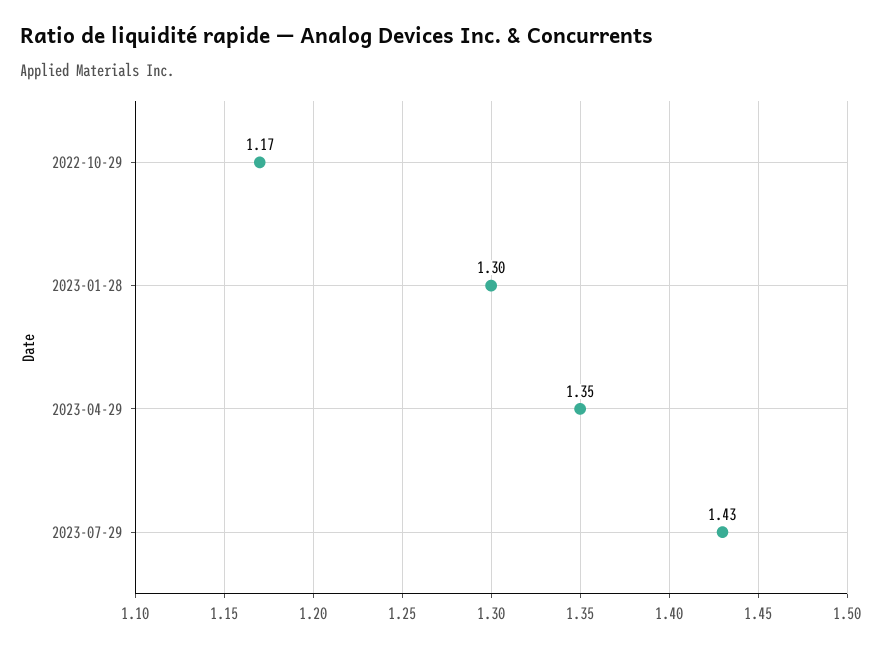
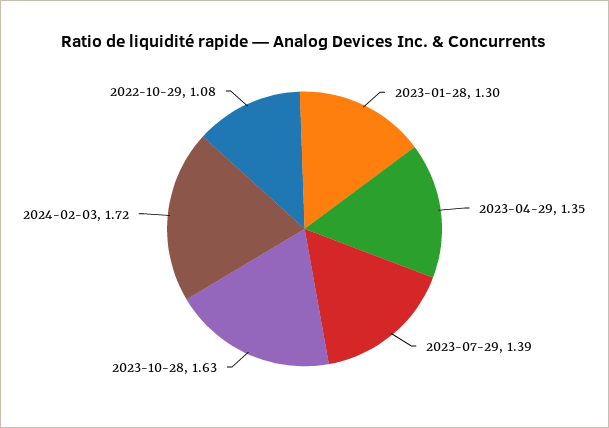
2022-10-29: 1.17 -> 1.08
2023-07-29: 1.43 -> 1.39
2023-10-28: none -> 1.63
2024-02-03: none -> 1.72

